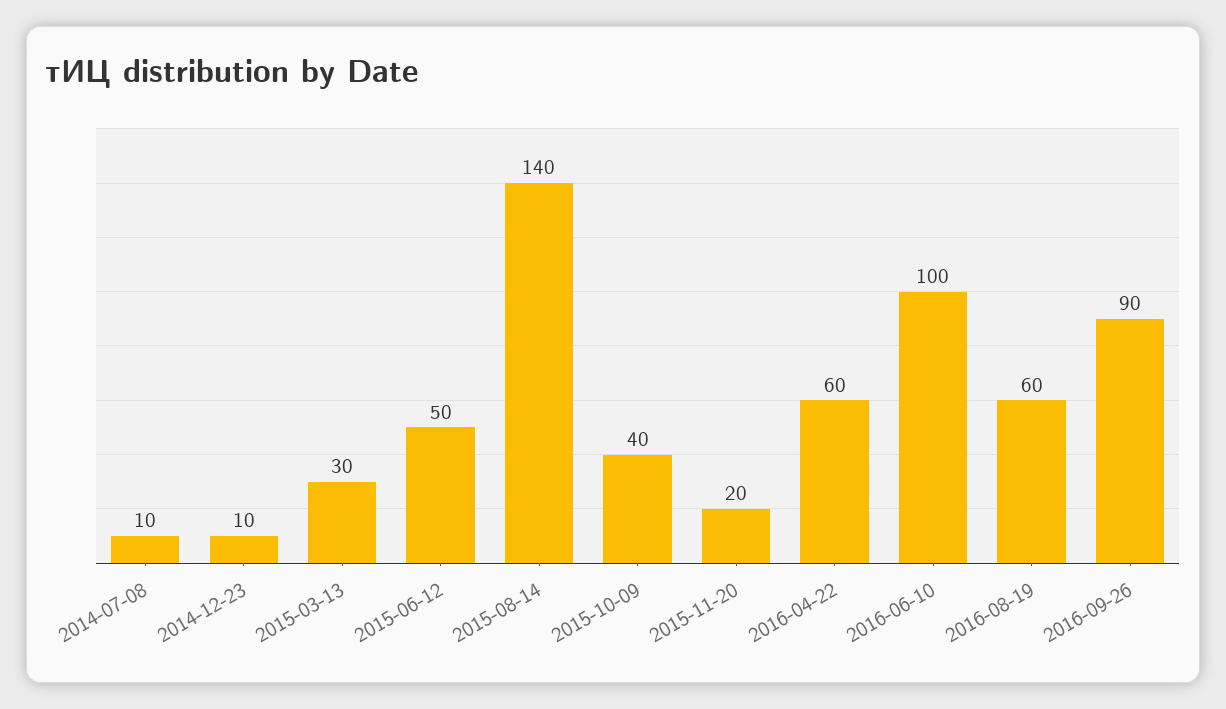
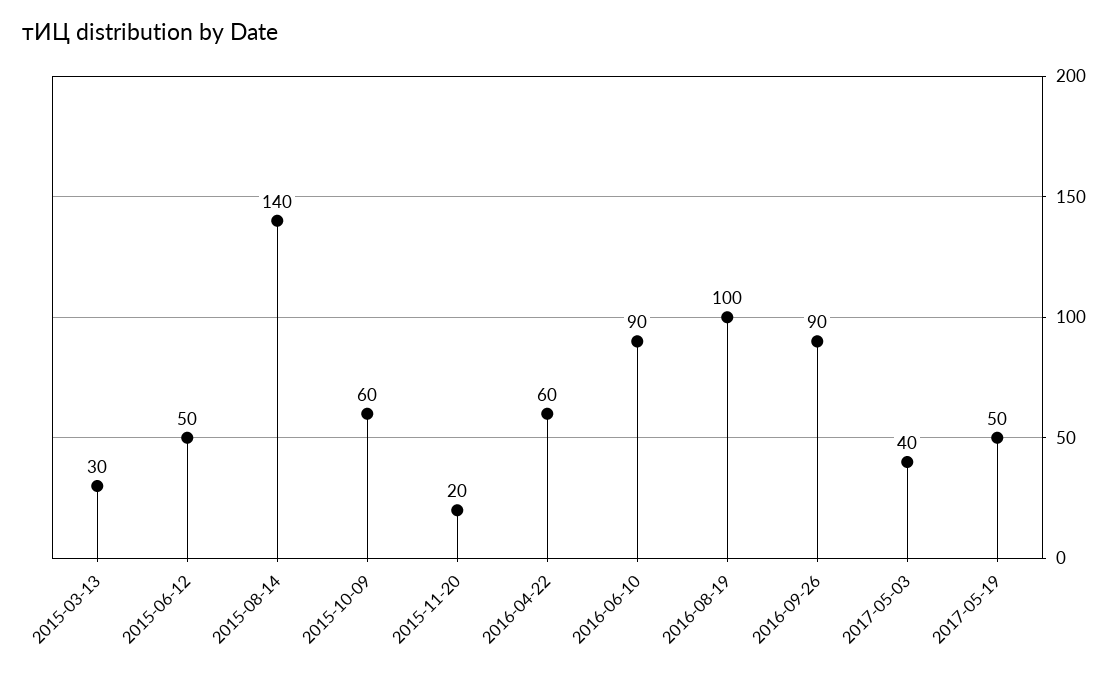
2014-07-08: 10 -> none
2014-12-23: 10 -> none
2015-10-09: 40 -> 60
2016-06-10: 100 -> 90
2016-08-19: 60 -> 100
2017-05-03: none -> 40
2017-05-19: none -> 50

